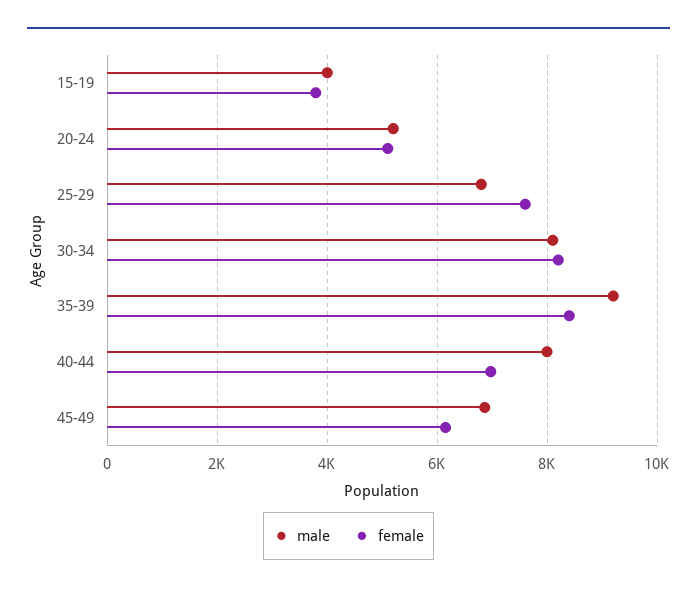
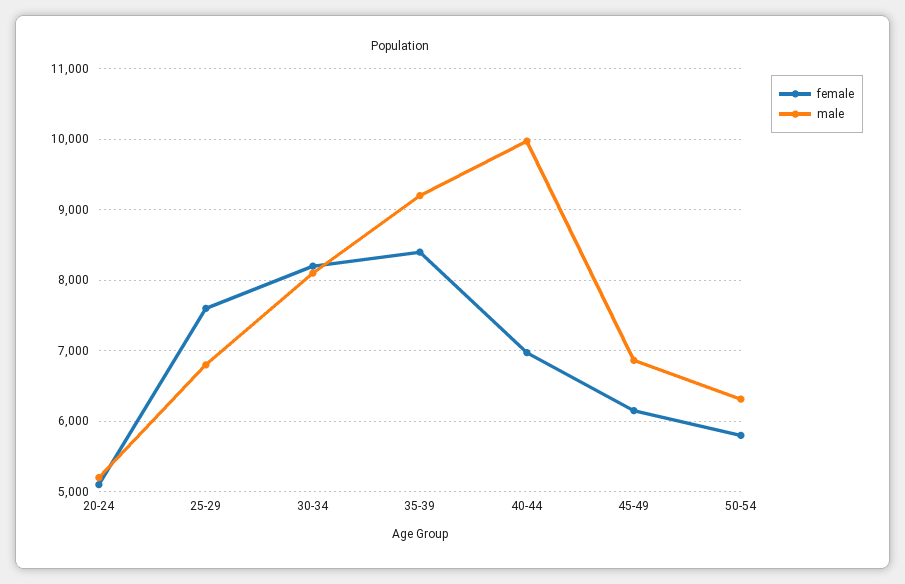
male, 15-19: 4000 -> none
female, 15-19: 3800 -> none
male, 40-44: 8000 -> 10000
female, 50-54: none -> 5800
male, 50-54: none -> 6300

